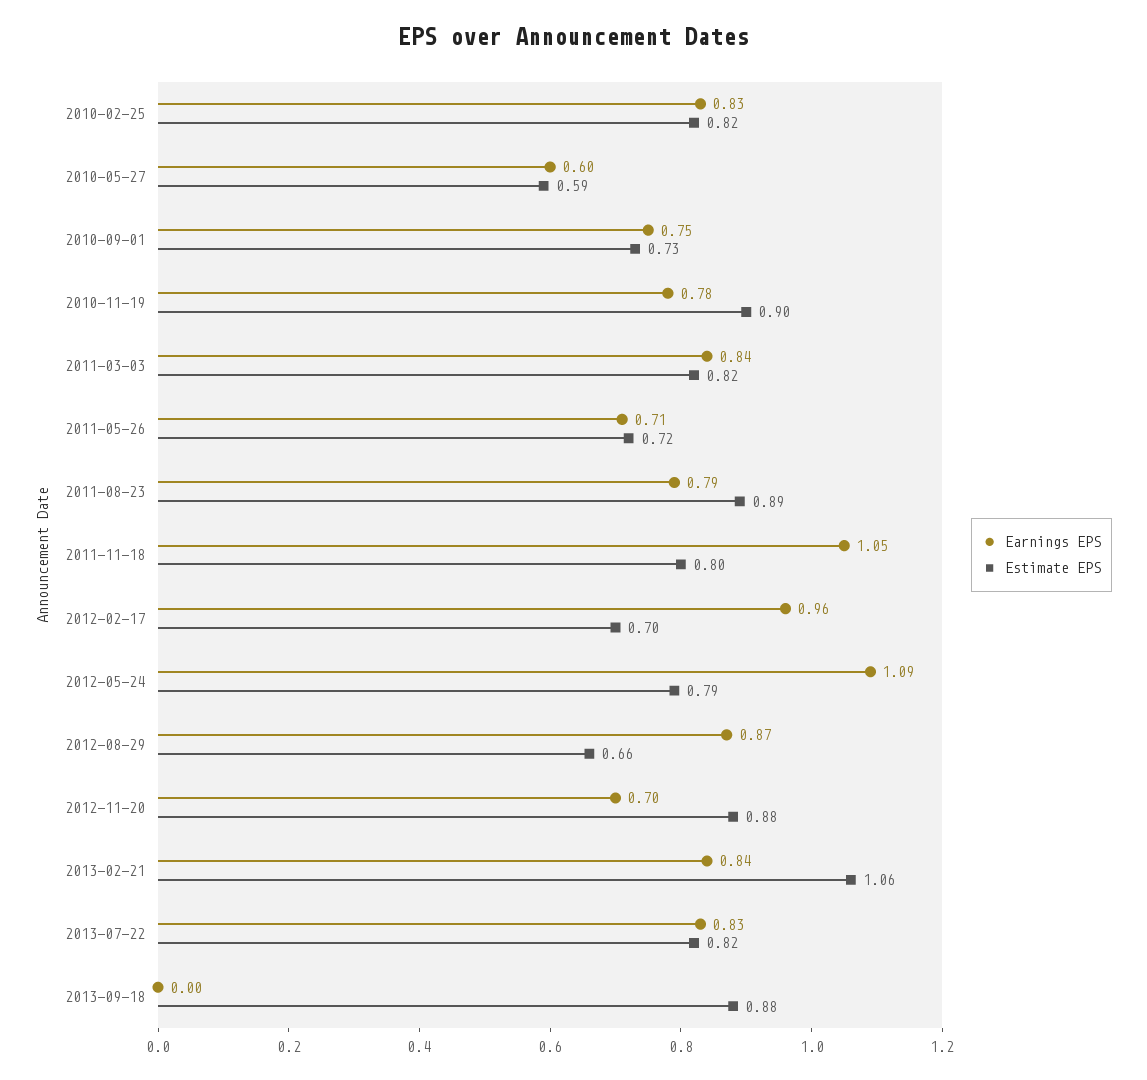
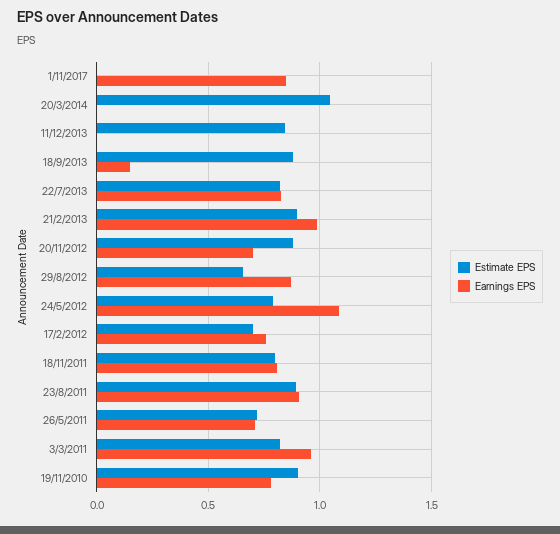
Earnings EPS, 2010-02-25: 0.83 -> none
Estimate EPS, 2010-02-25: 0.82 -> none
Earnings EPS, 2010-05-27: 0.6 -> none
Estimate EPS, 2010-05-27: 0.59 -> none
Earnings EPS, 2010-09-01: 0.75 -> none
Estimate EPS, 2010-09-01: 0.73 -> none
Earnings EPS, 2011-03-03: 0.84 -> 0.95
Earnings EPS, 2011-08-23: 0.79 -> 0.9
Earnings EPS, 2011-11-18: 1.05 -> 0.8
Earnings EPS, 2012-02-17: 0.96 -> 0.75
Earnings EPS, 2013-02-21: 0.84 -> 1
Estimate EPS, 2013-02-21: 1.06 -> 0.9
Earnings EPS, 2013-09-18: 0 -> 0.15
Estimate EPS, 1/11/2017: none -> 0
Earnings EPS, 1/11/2017: none -> 0.85
Estimate EPS, 20/3/2014: none -> 1.05
Earnings EPS, 20/3/2014: none -> 0
Estimate EPS, 11/12/2013: none -> 0.85
Earnings EPS, 11/12/2013: none -> 0

